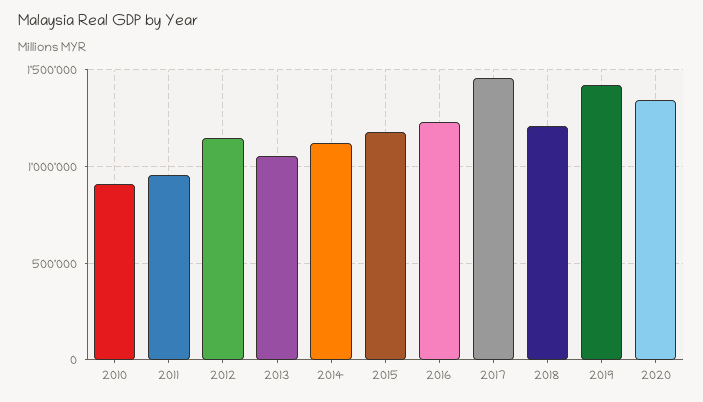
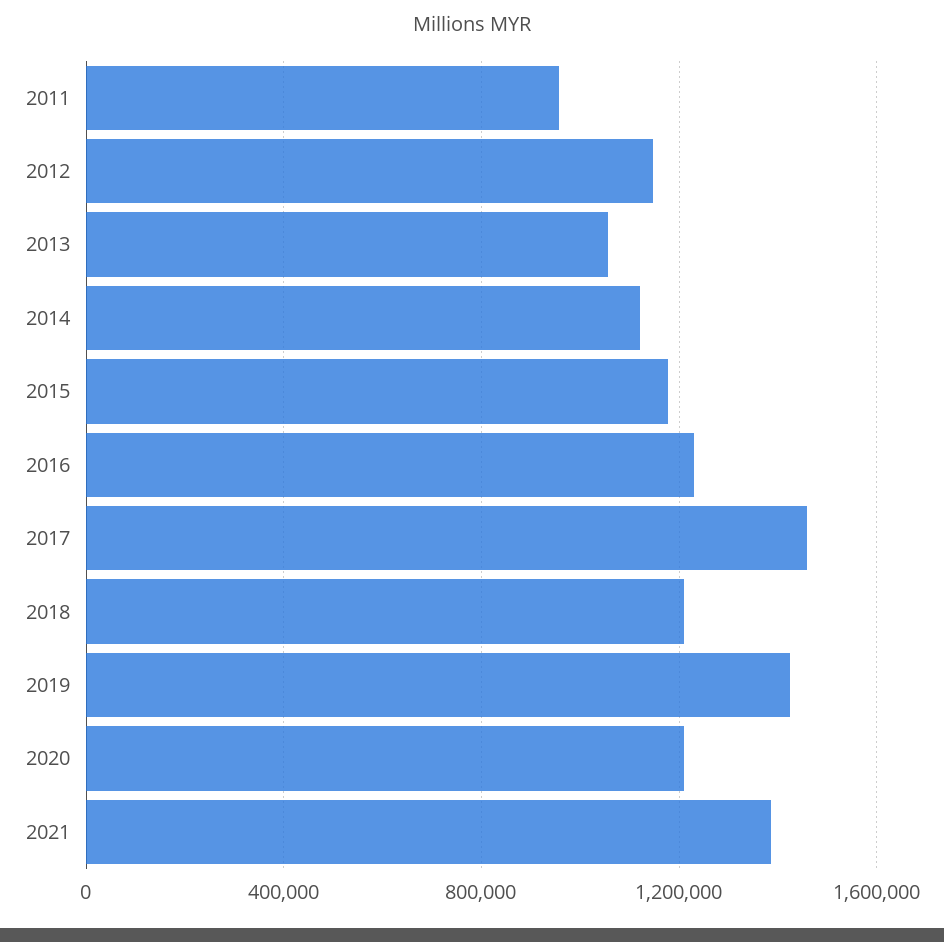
2010: 900000 -> none
2020: 1350000 -> 1200000
2021: none -> 1400000

